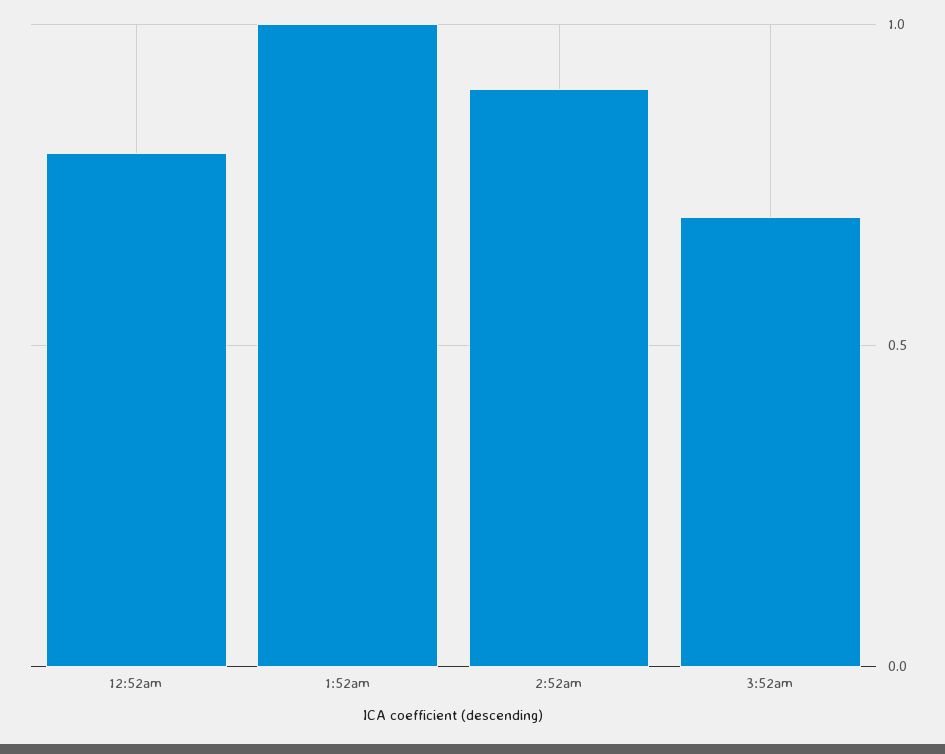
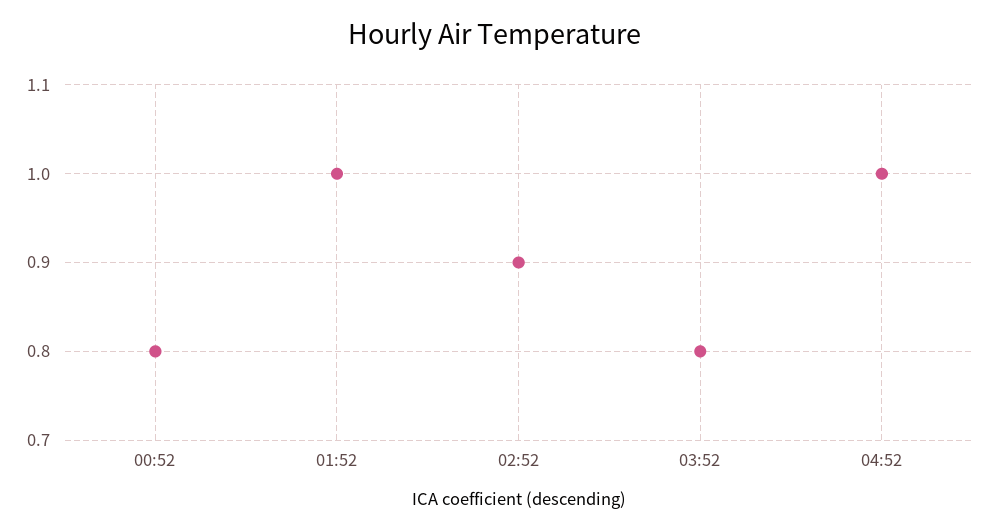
3:52am: 0.7 -> 0.8
04:52: none -> 1

